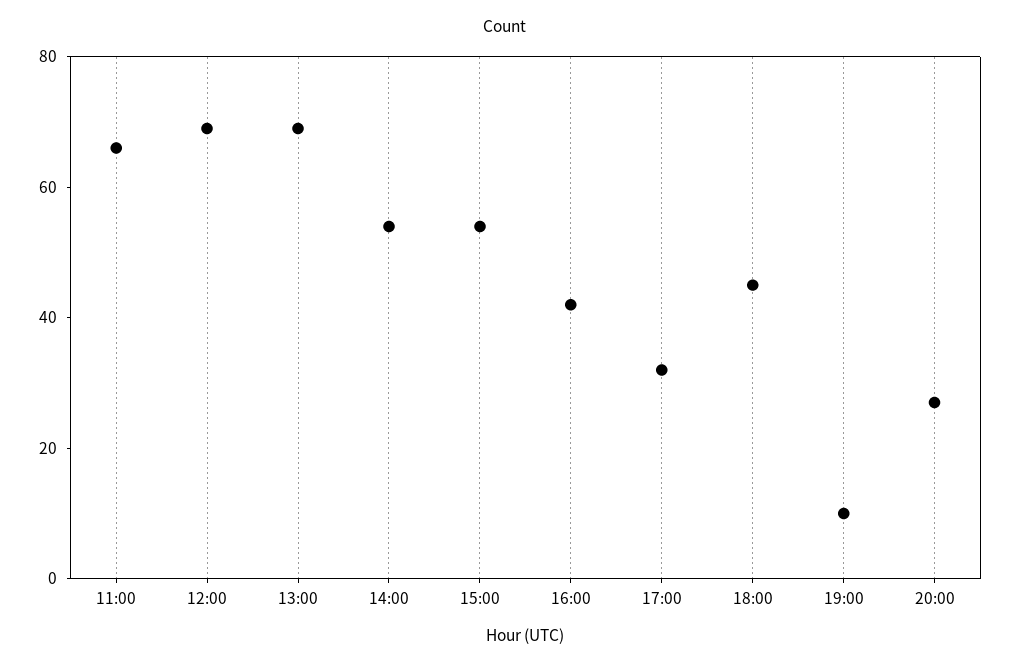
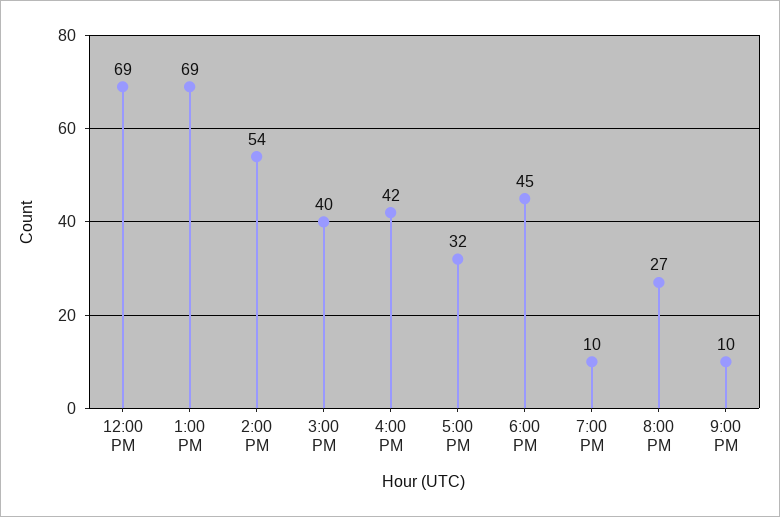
11:00: 65 -> none
15:00: 55 -> 40
9:00 PM: none -> 10

